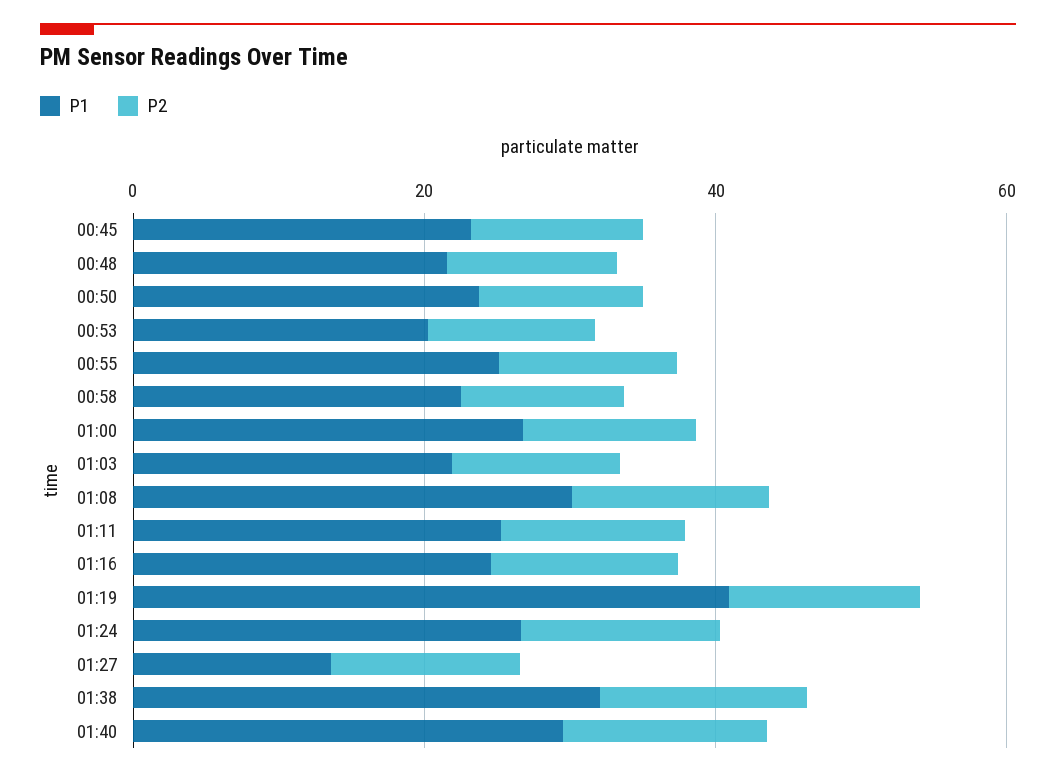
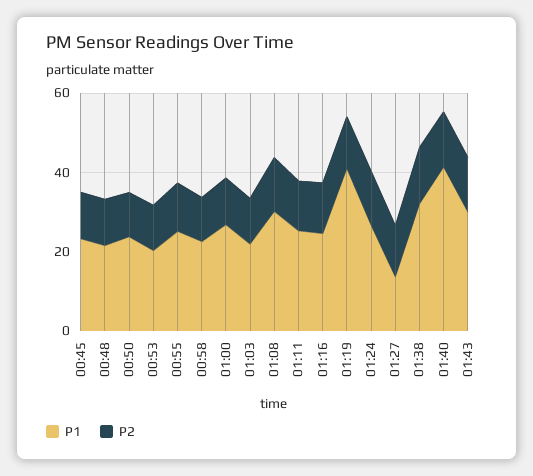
P1, 01:40: 30 -> 40
P1, 01:43: none -> 30
P2, 01:43: none -> 15

